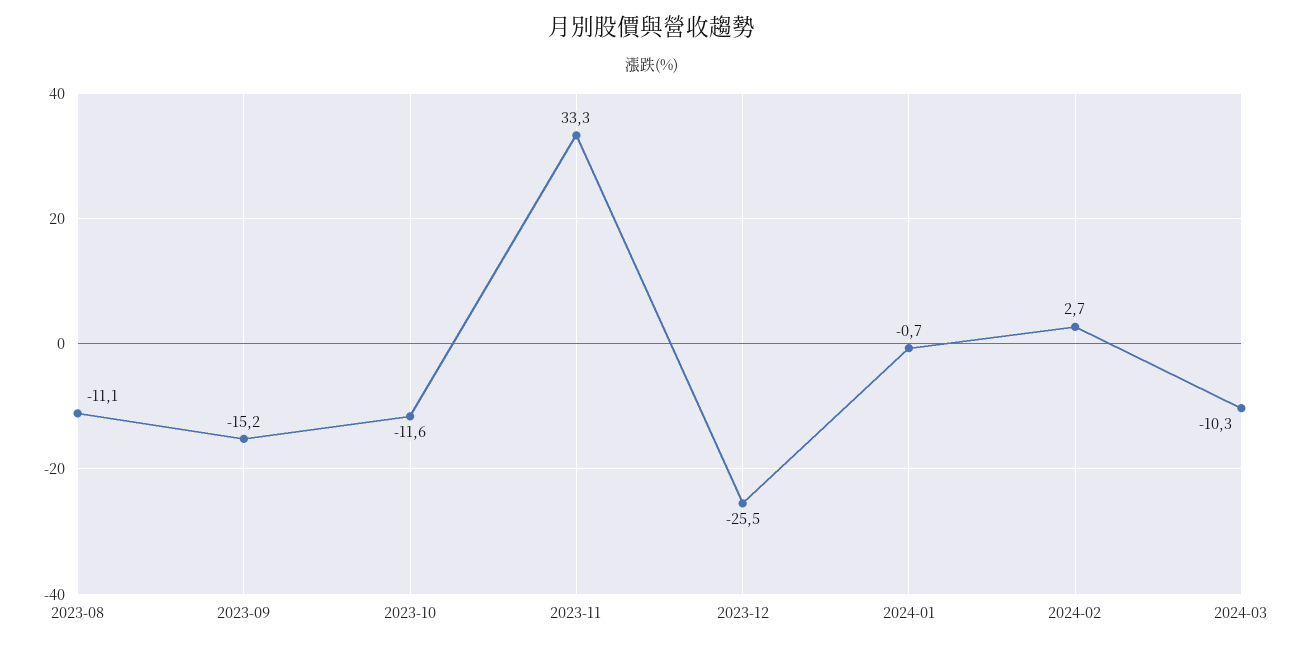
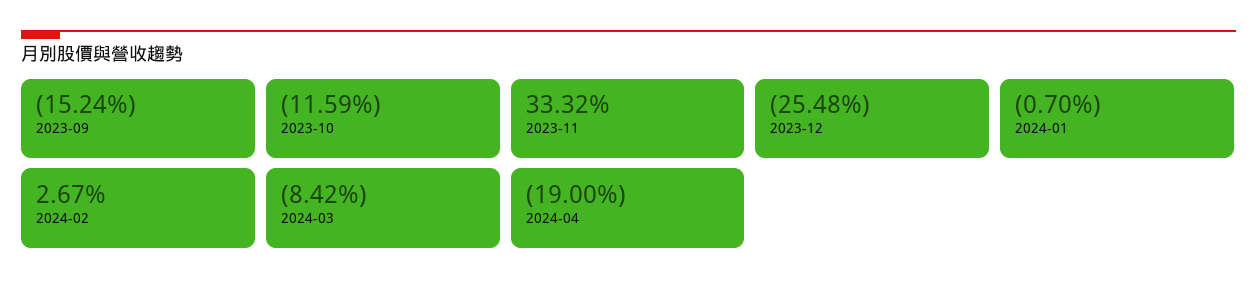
2023-08: -11.1 -> none
2024-03: -10.3 -> -8.42
2024-04: none -> -19

